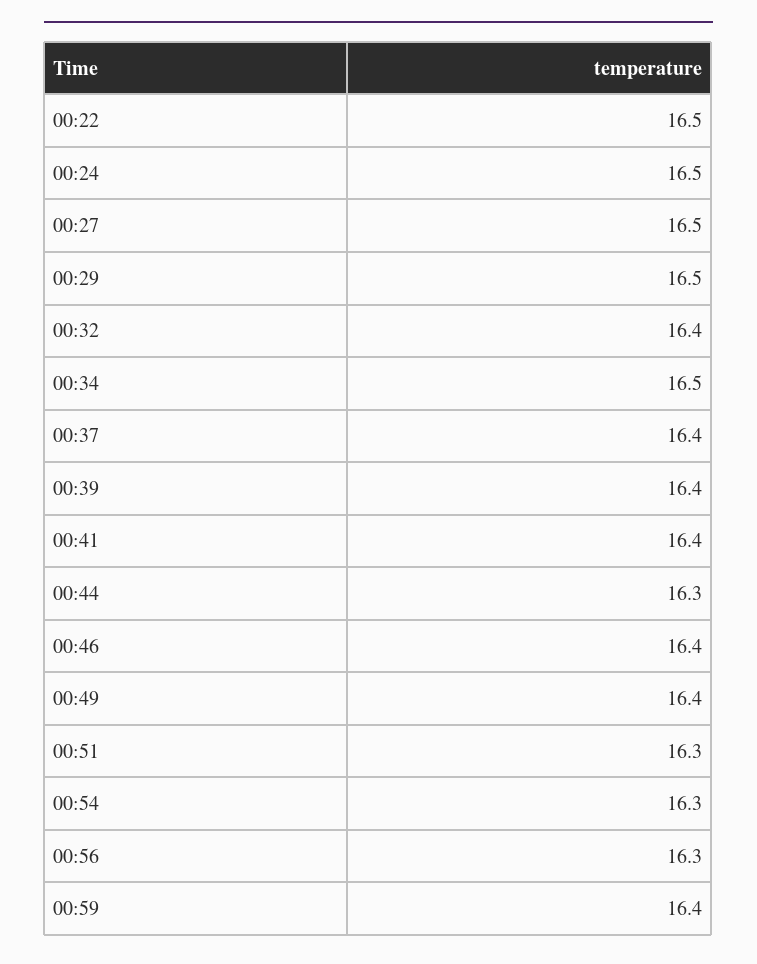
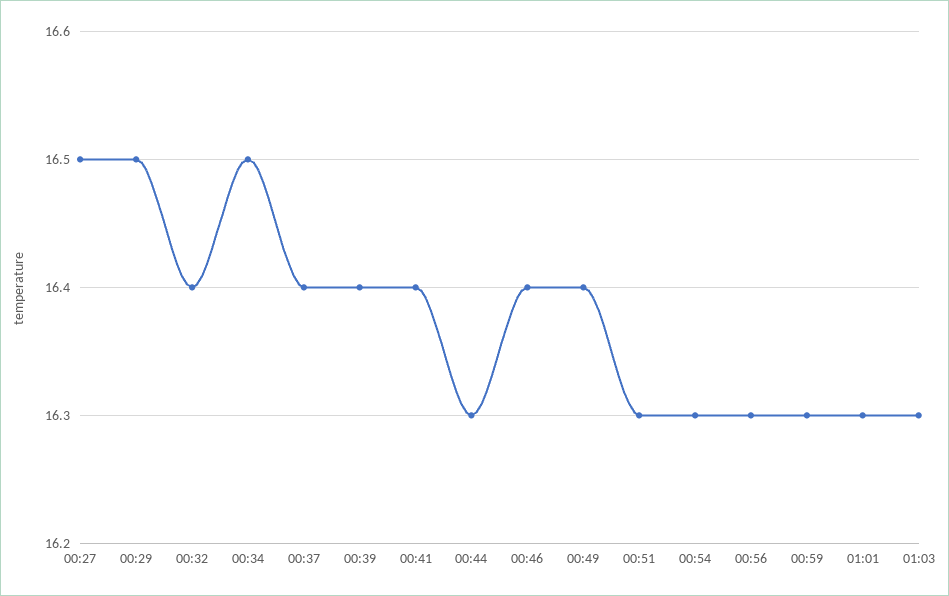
00:22: 16.5 -> none
00:24: 16.5 -> none
00:59: 16.4 -> 16.3
01:01: none -> 16.3
01:03: none -> 16.3

